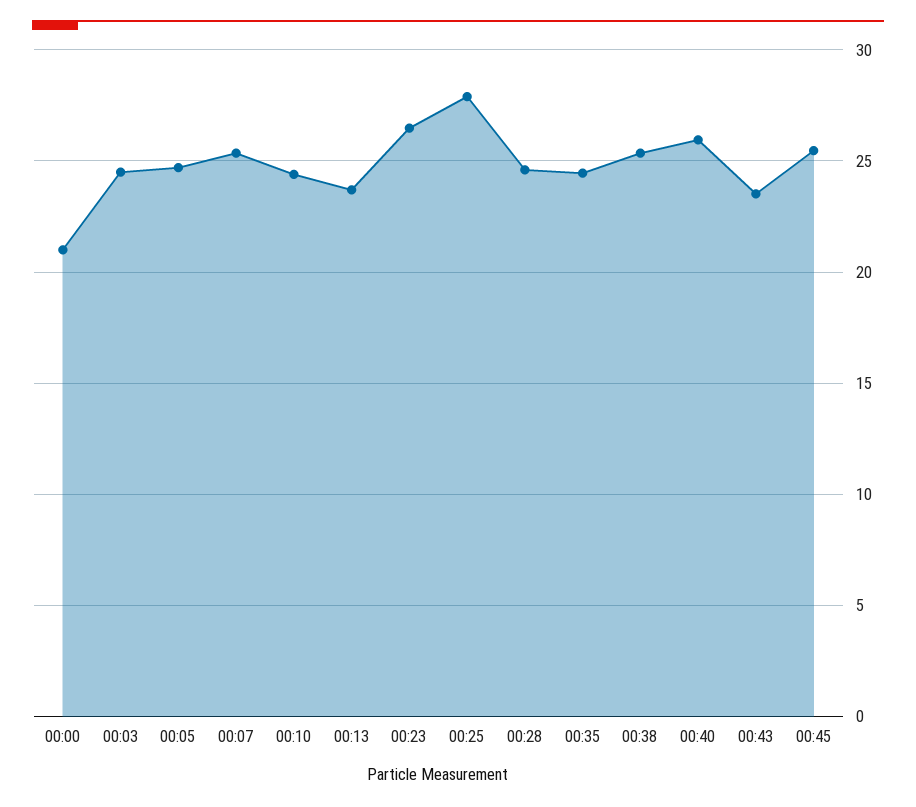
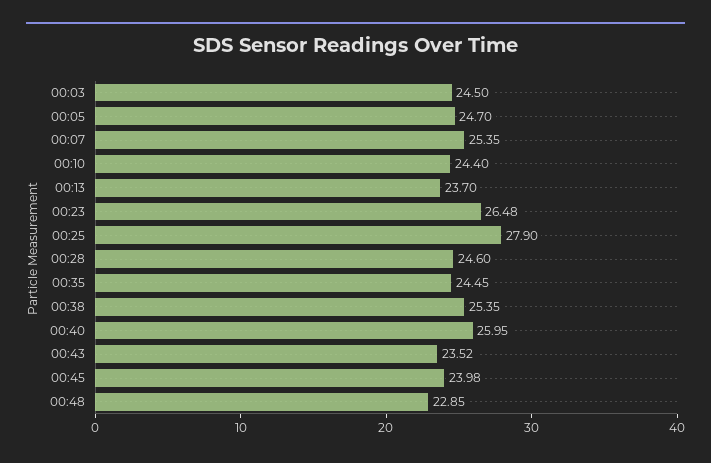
00:00: 21 -> none
00:45: 25.5 -> 23.98
00:48: none -> 22.85

